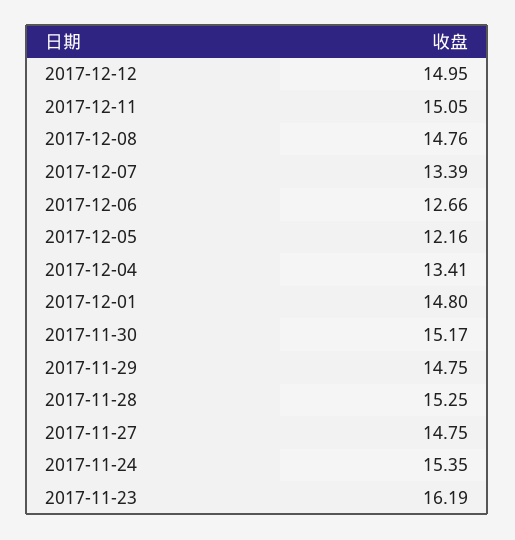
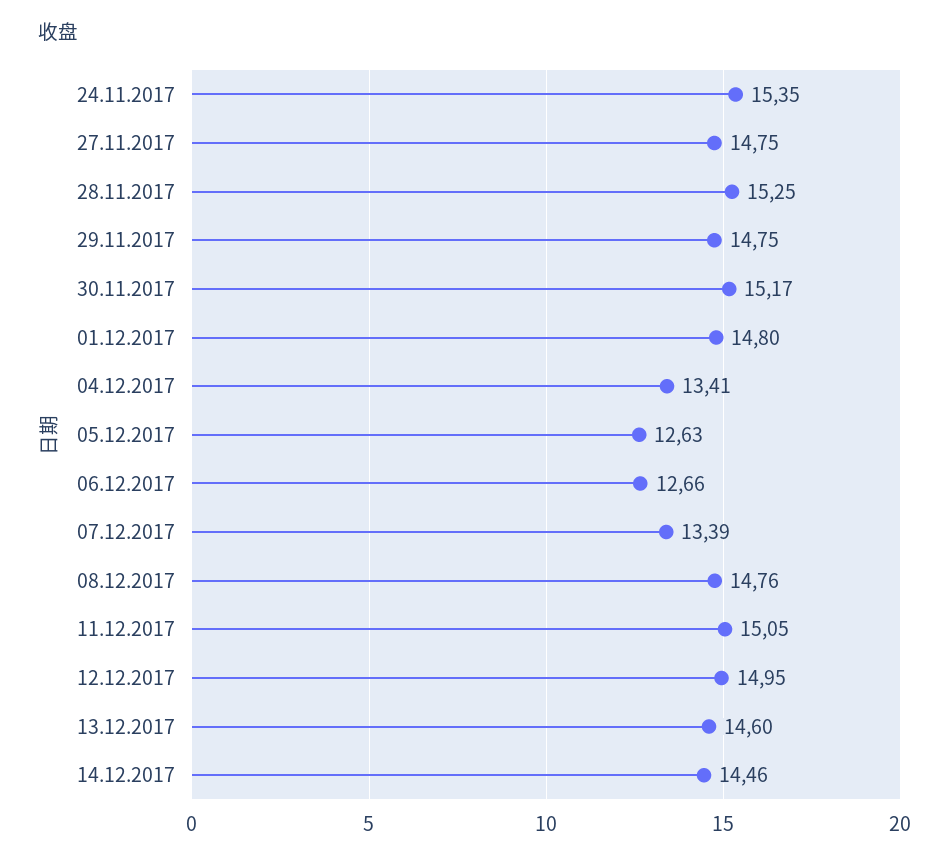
2017-12-05: 12.16 -> 12.63
2017-11-23: 16.19 -> none
13.12.2017: none -> 14.6
14.12.2017: none -> 14.46

